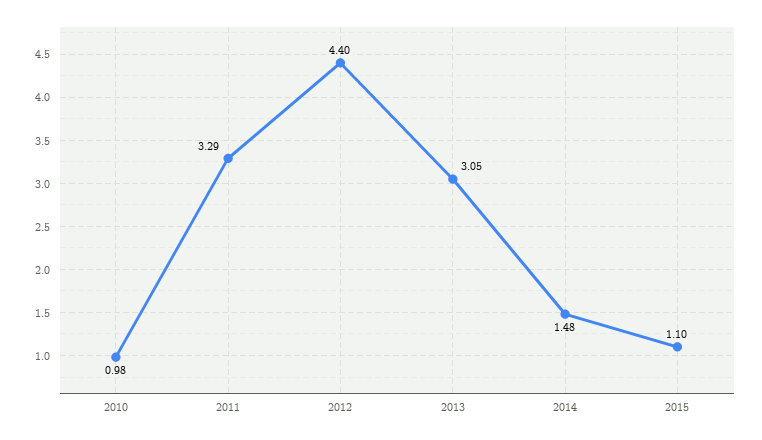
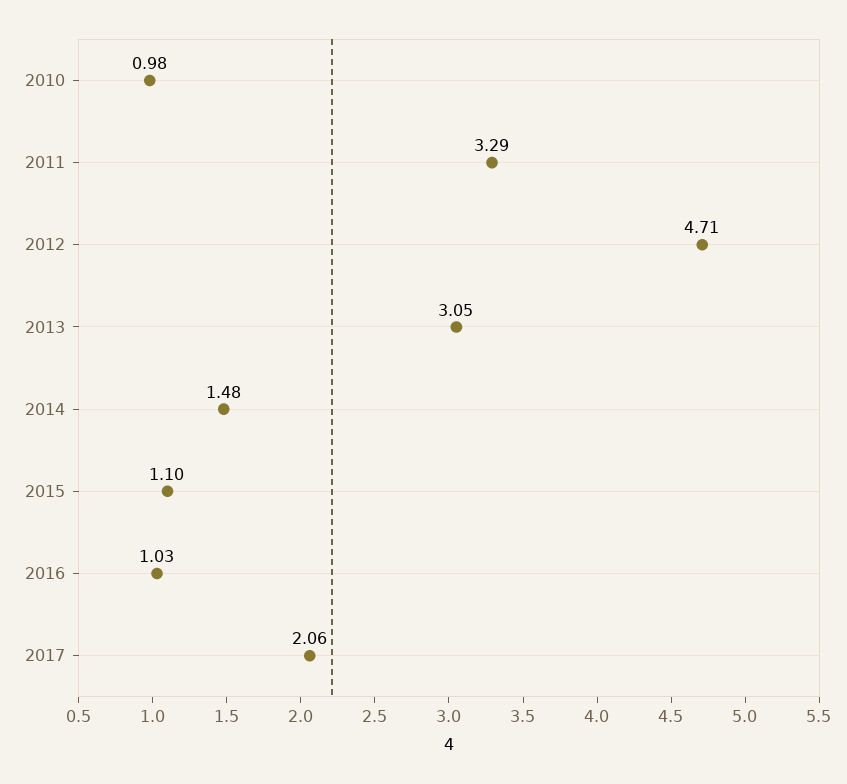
2012: 4.4 -> 4.71
2016: none -> 1.03
2017: none -> 2.06

